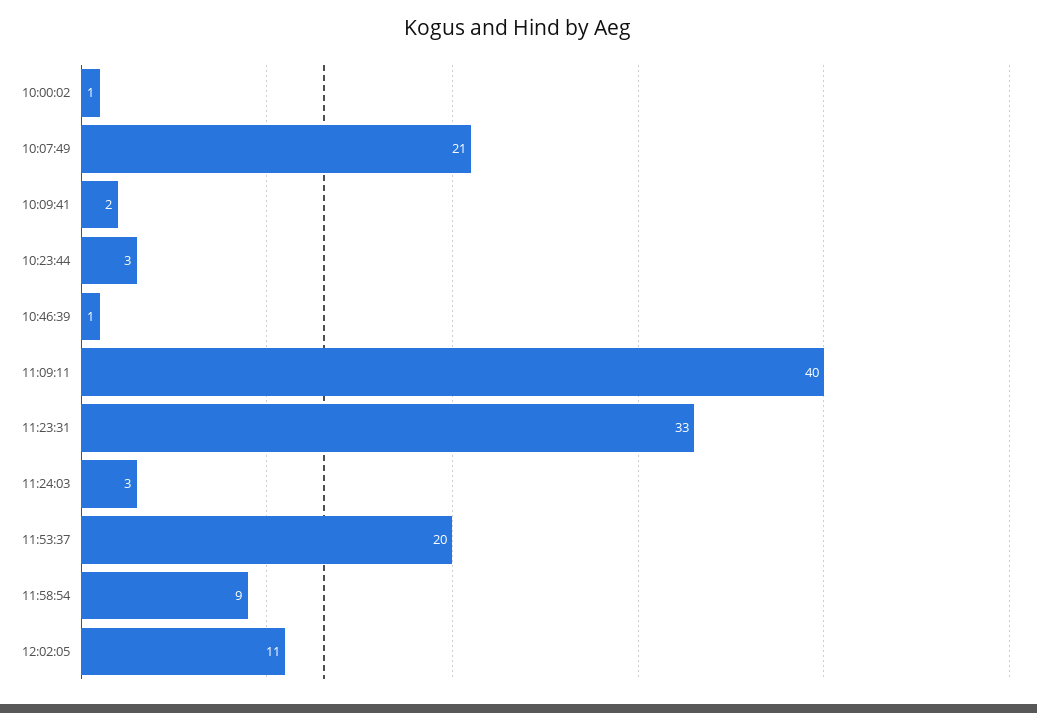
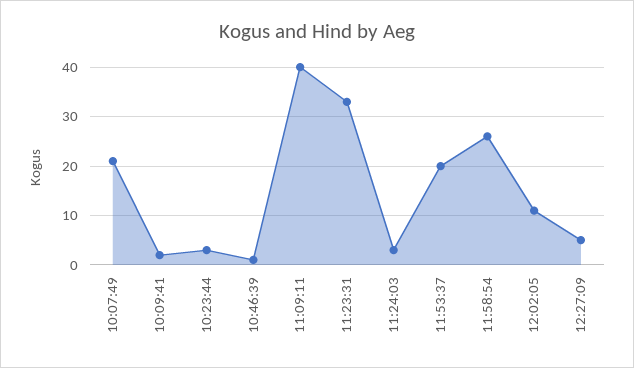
10:00:02: 1 -> none
11:58:54: 9 -> 25
12:27:09: none -> 5

